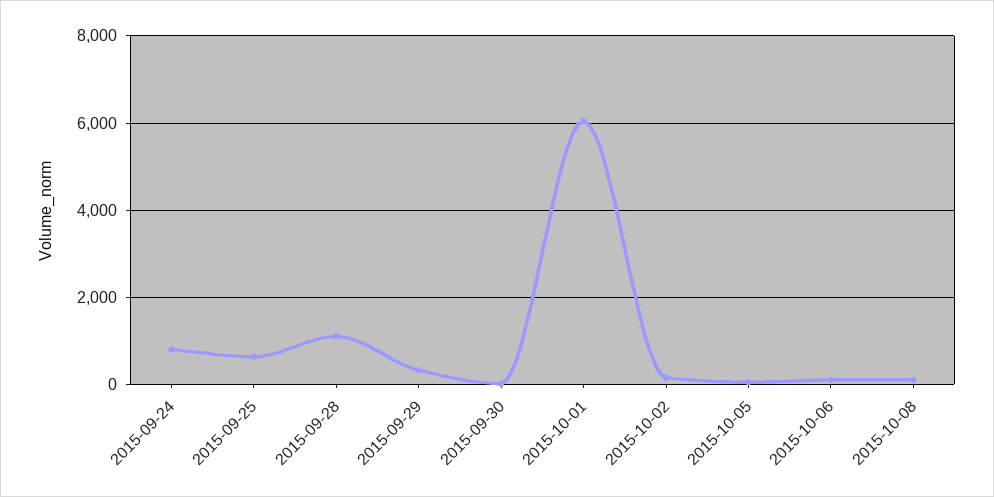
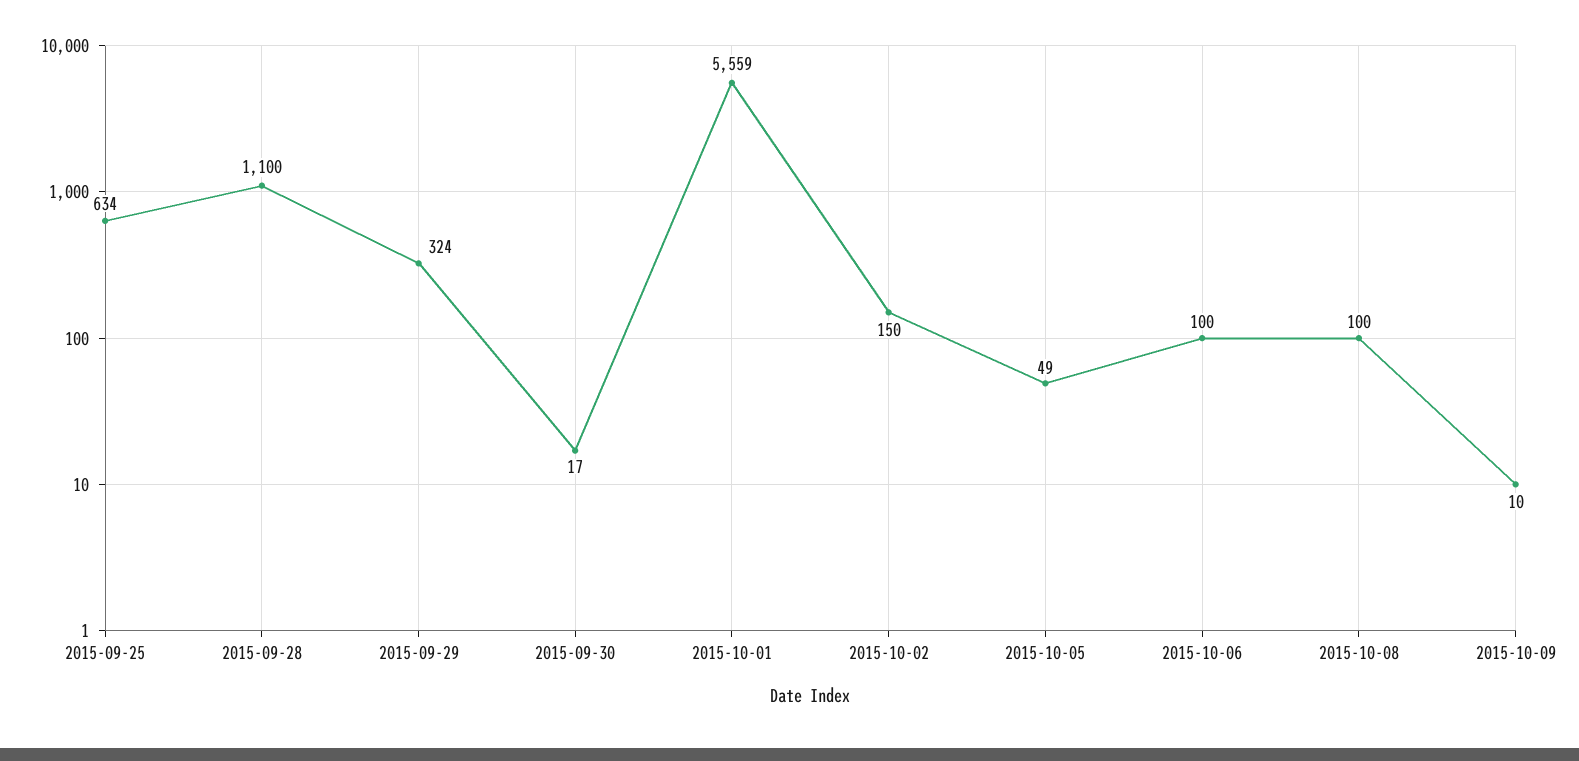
2015-09-24: 800 -> none
2015-10-01: 6000 -> 5559
2015-10-09: none -> 10

